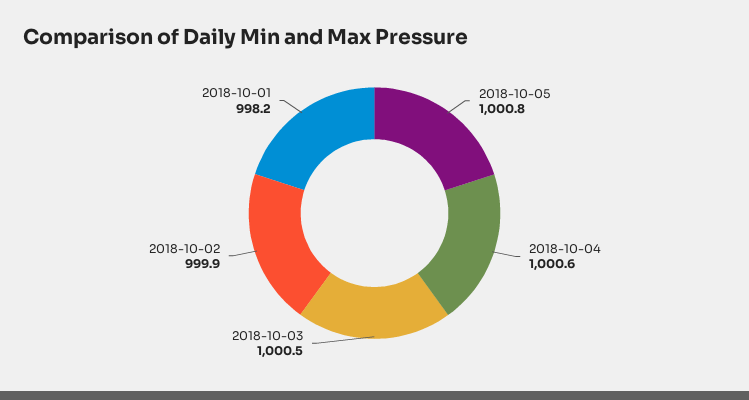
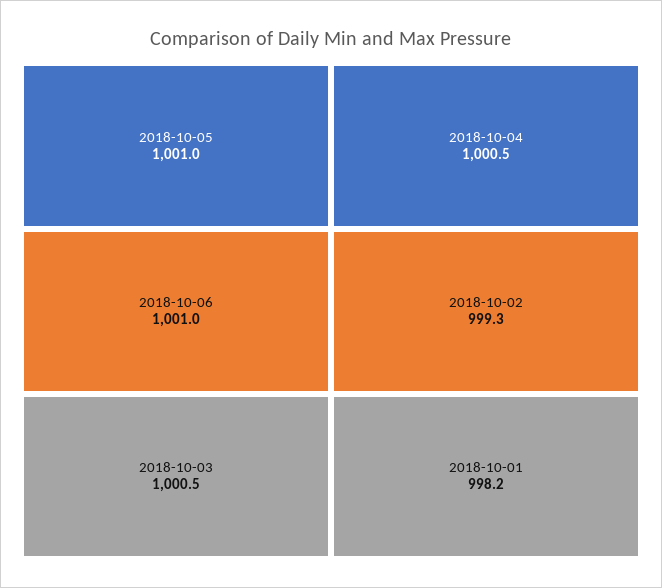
2018-10-05: 1000.8 -> 1001
2018-10-04: 1000.6 -> 1000.5
2018-10-02: 999.9 -> 999.3
2018-10-06: none -> 1001

